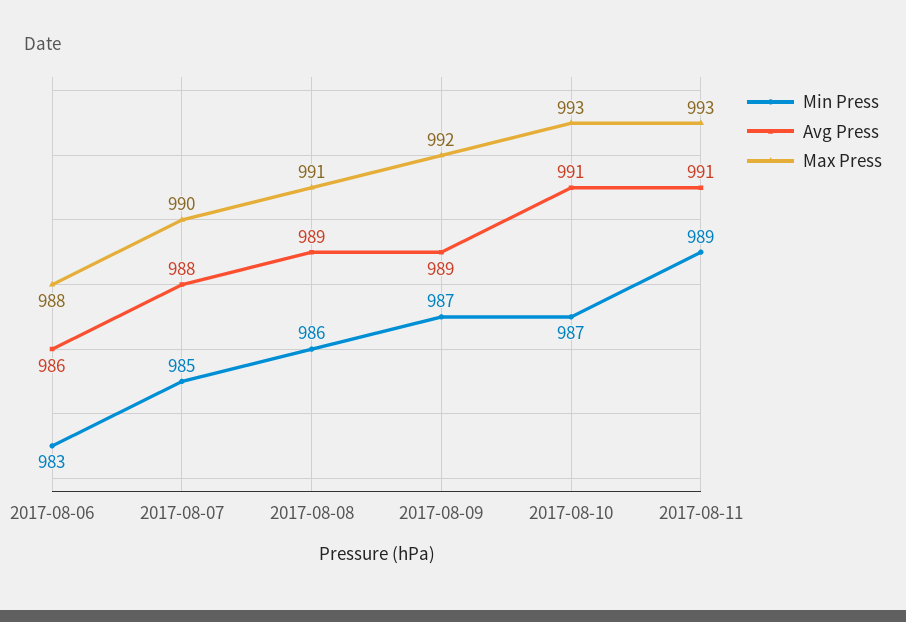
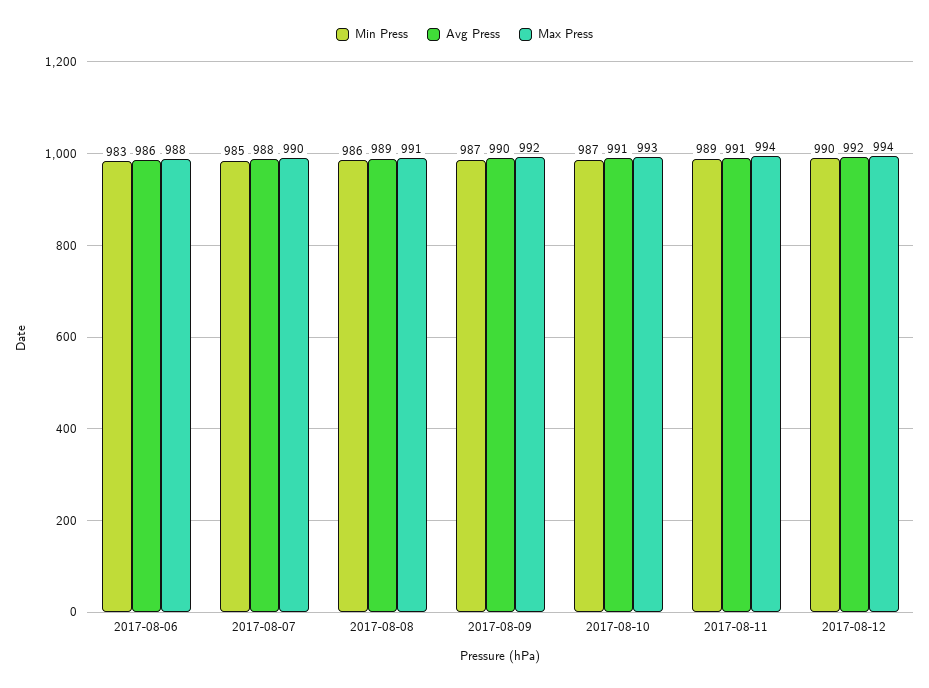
Avg Press, 2017-08-09: 989 -> 990
Max Press, 2017-08-11: 993 -> 994
Min Press, 2017-08-12: none -> 990
Avg Press, 2017-08-12: none -> 992
Max Press, 2017-08-12: none -> 994

